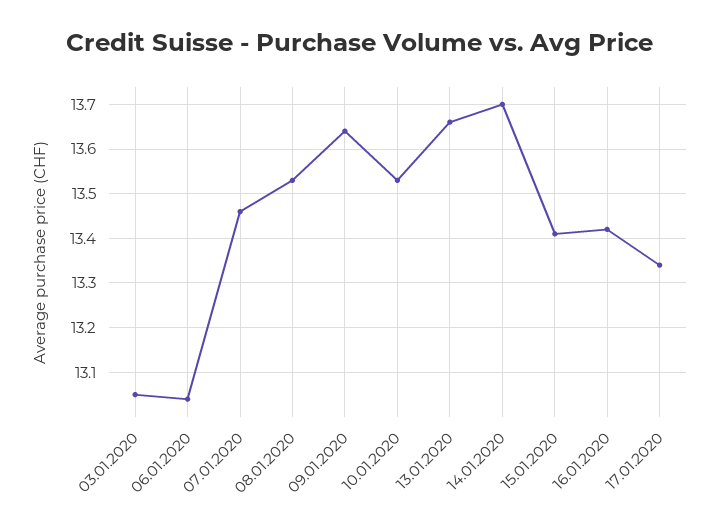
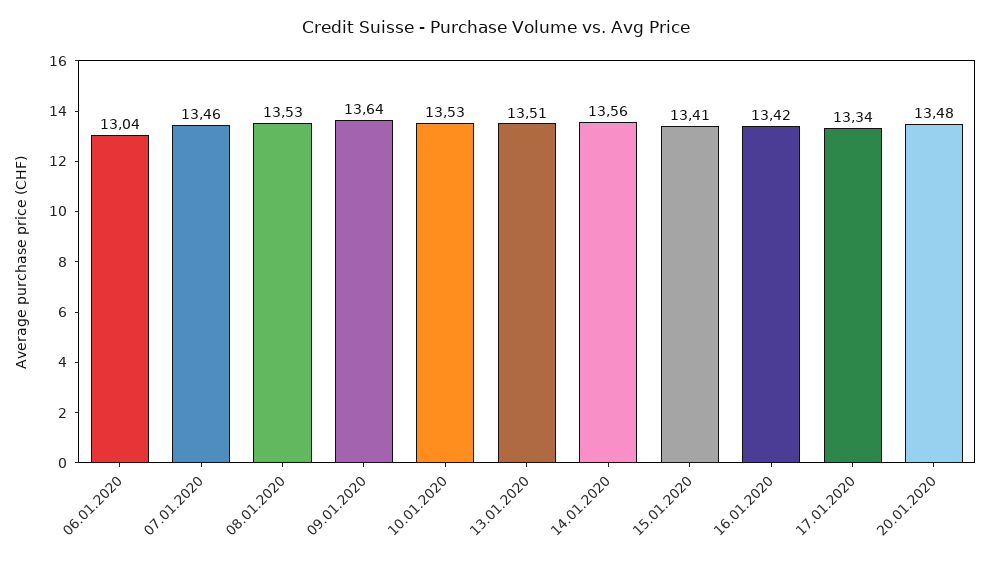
03.01.2020: 13.05 -> none
13.01.2020: 13.65 -> 13.51
14.01.2020: 13.7 -> 13.56
20.01.2020: none -> 13.48

